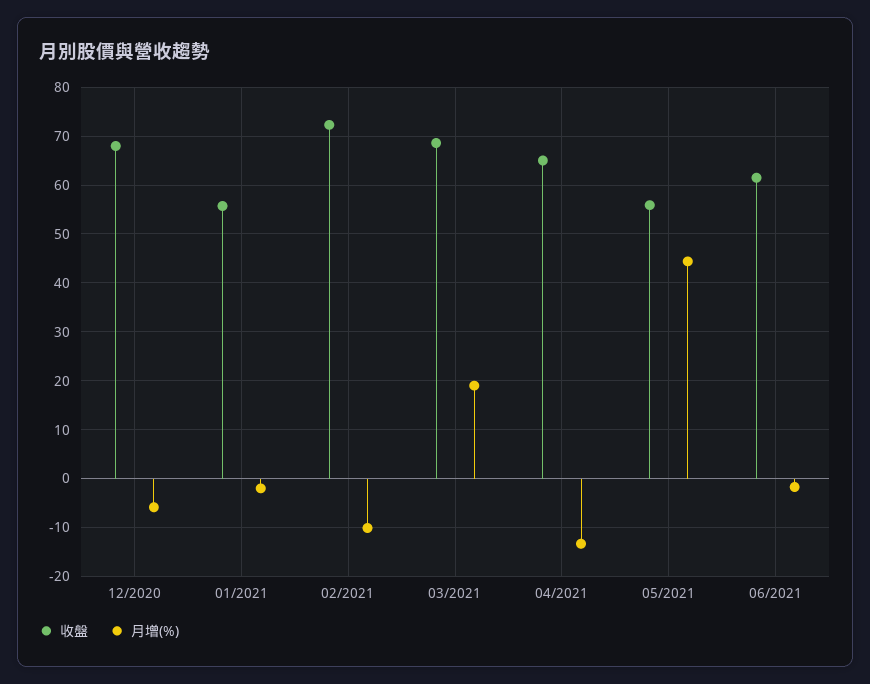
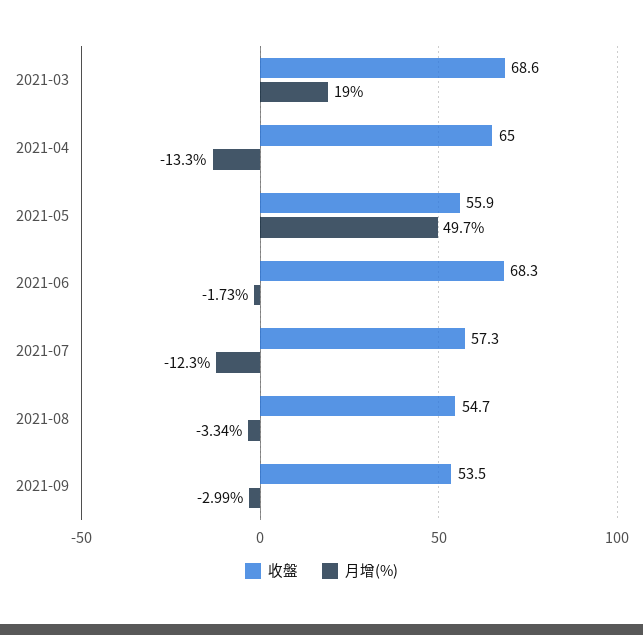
收盤, 12/2020: 68 -> none
月增(%), 12/2020: -6 -> none
收盤, 01/2021: 56 -> none
月增(%), 01/2021: -2 -> none
收盤, 02/2021: 72 -> none
月增(%), 02/2021: -10 -> none
月增(%), 05/2021: 44 -> 49.7
收盤, 06/2021: 62 -> 68.3
收盤, 2021-07: none -> 57.3
月增(%), 2021-07: none -> -12.3
收盤, 2021-08: none -> 54.7
月增(%), 2021-08: none -> -3.34
收盤, 2021-09: none -> 53.5
月增(%), 2021-09: none -> -2.99

